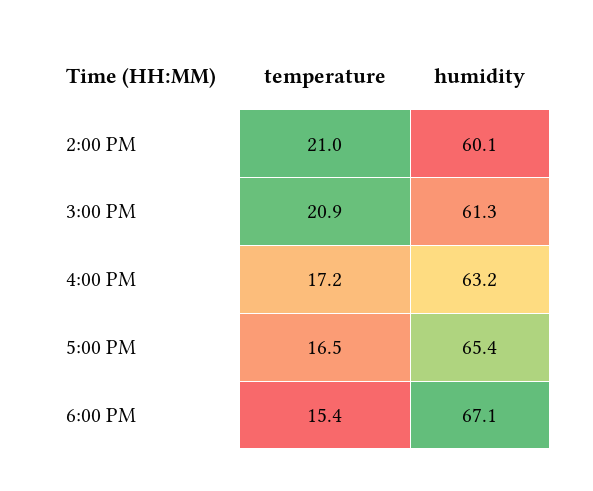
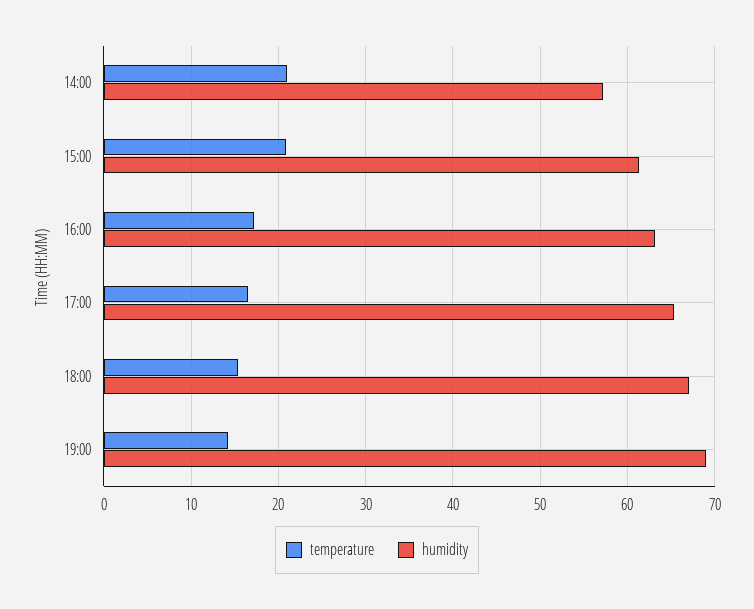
humidity, 2:00 PM: 60.1 -> 57
temperature, 19:00: none -> 14
humidity, 19:00: none -> 69

